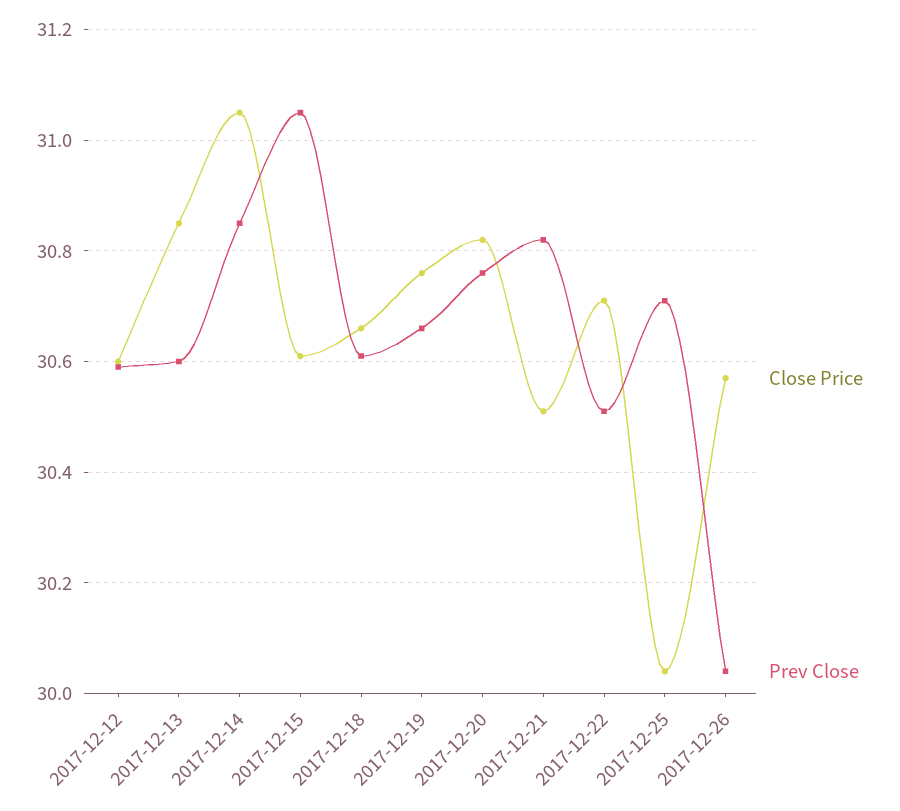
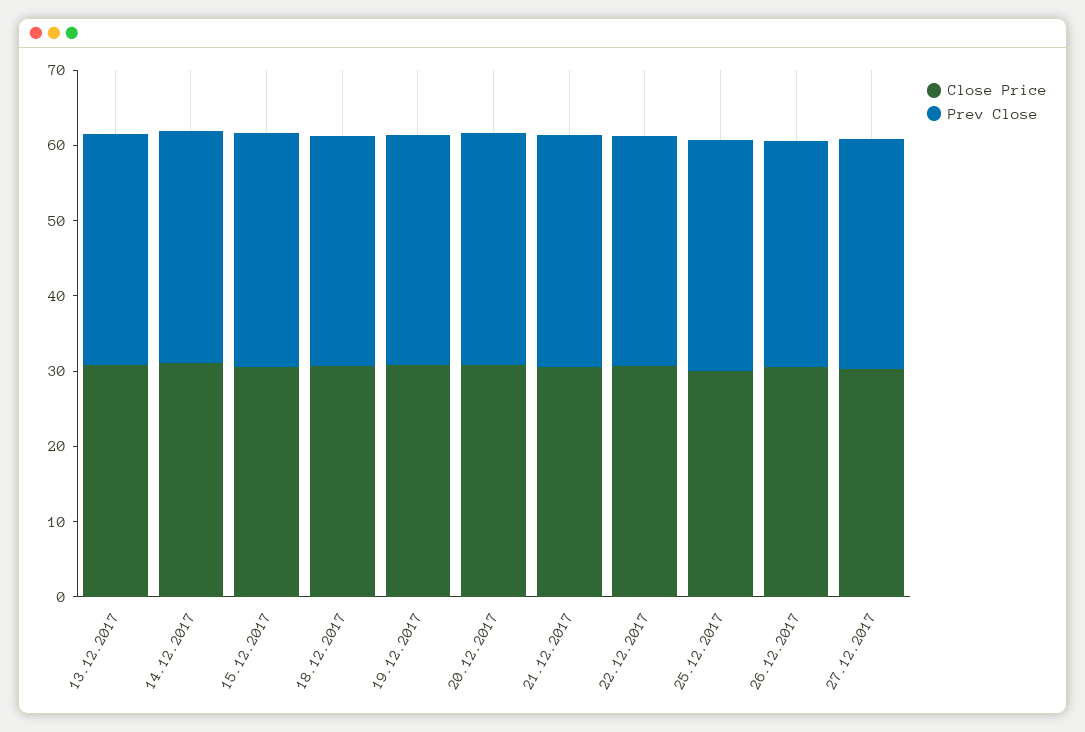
Close Price, 2017-12-12: 30.6 -> none
Prev Close, 2017-12-12: 30.6 -> none
Close Price, 27.12.2017: none -> 30
Prev Close, 27.12.2017: none -> 30

